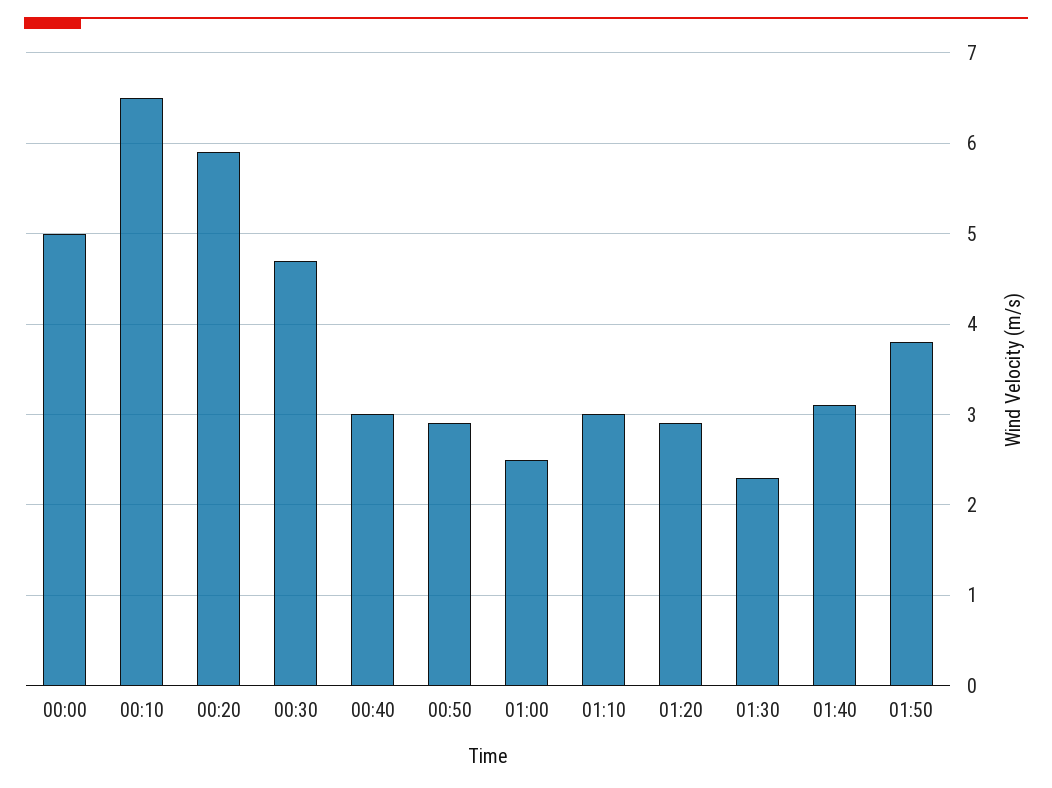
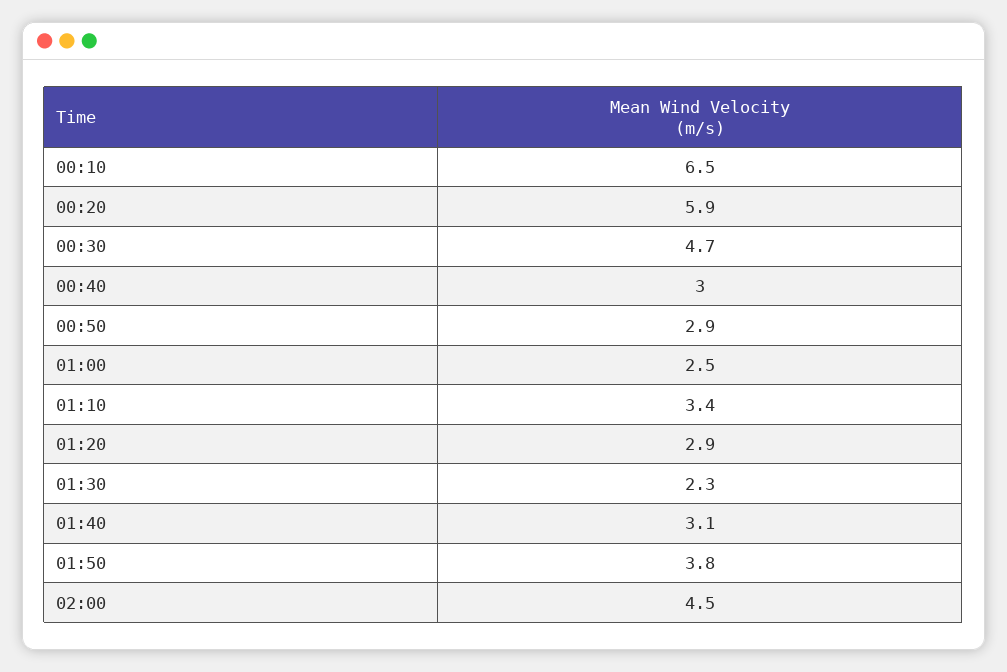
00:00: 5 -> none
01:10: 3 -> 3.4
02:00: none -> 4.5

